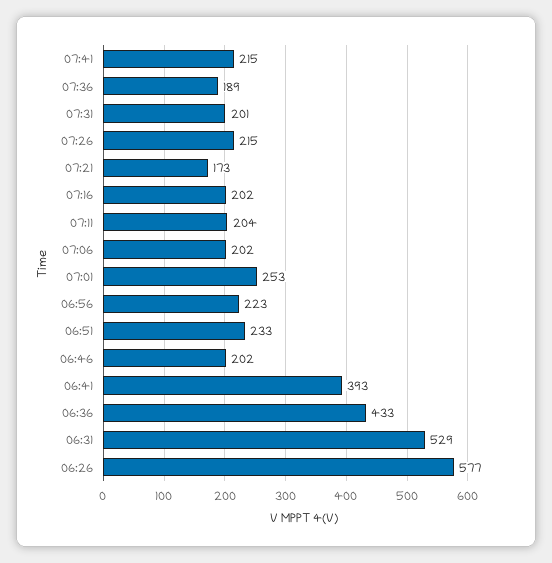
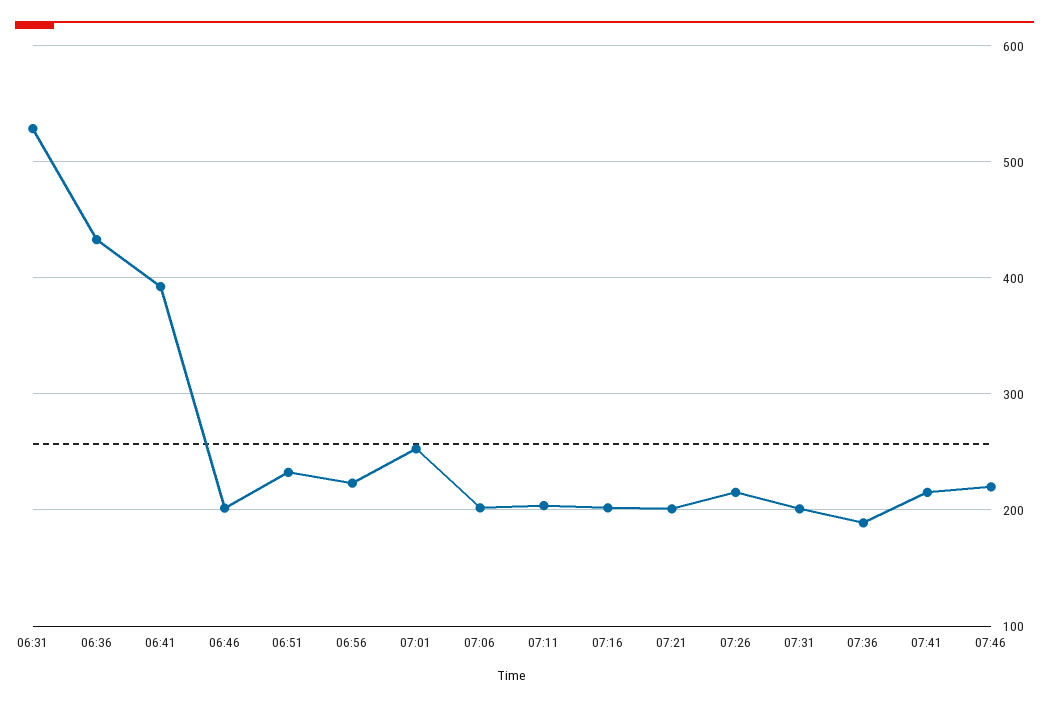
07:21: 173 -> 200
06:26: 577 -> none
07:46: none -> 220

